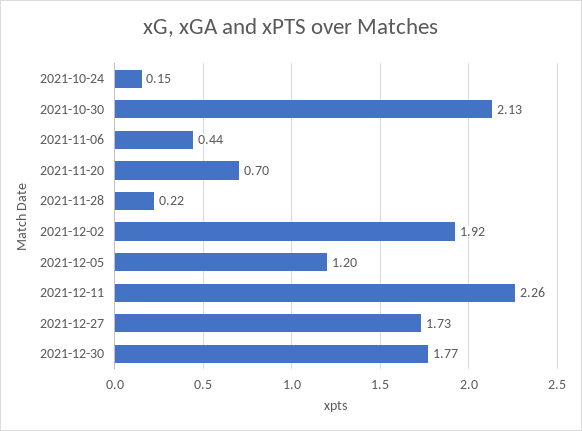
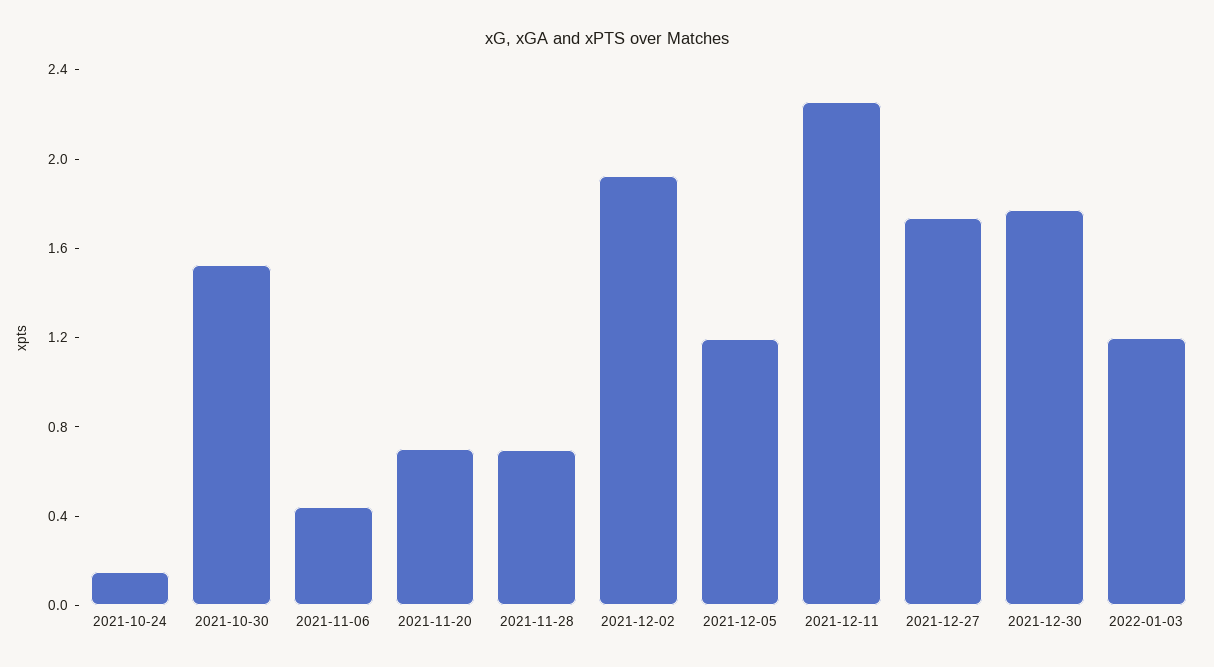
2021-10-30: 2.13 -> 1.5
2021-11-28: 0.22 -> 0.7
2022-01-03: none -> 1.2

